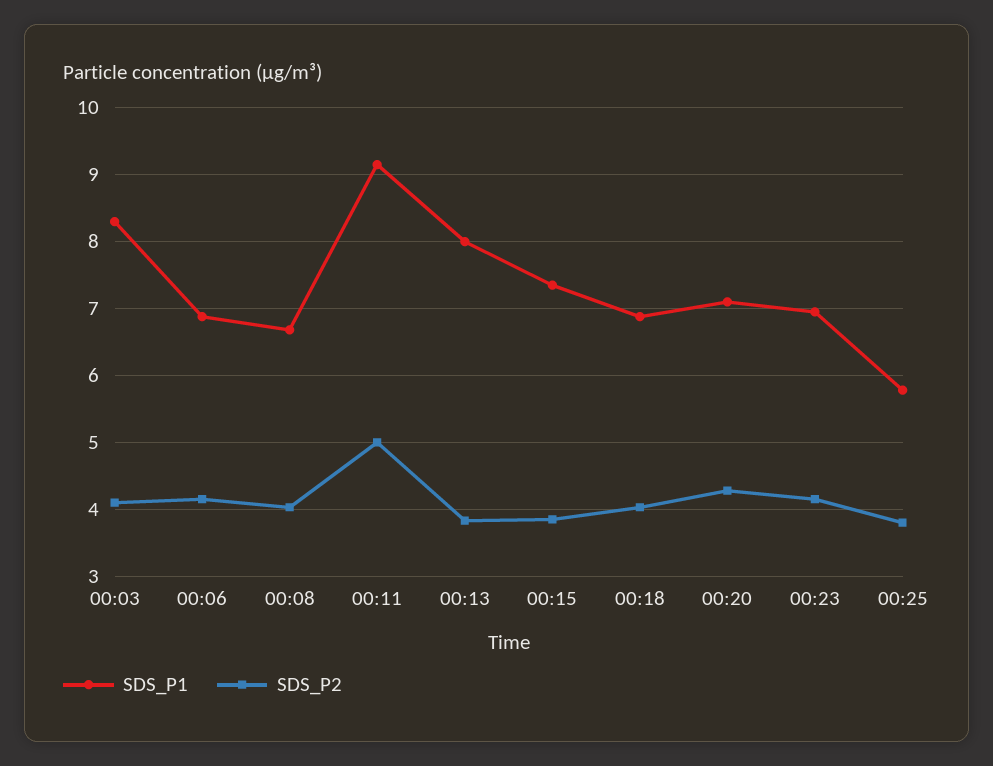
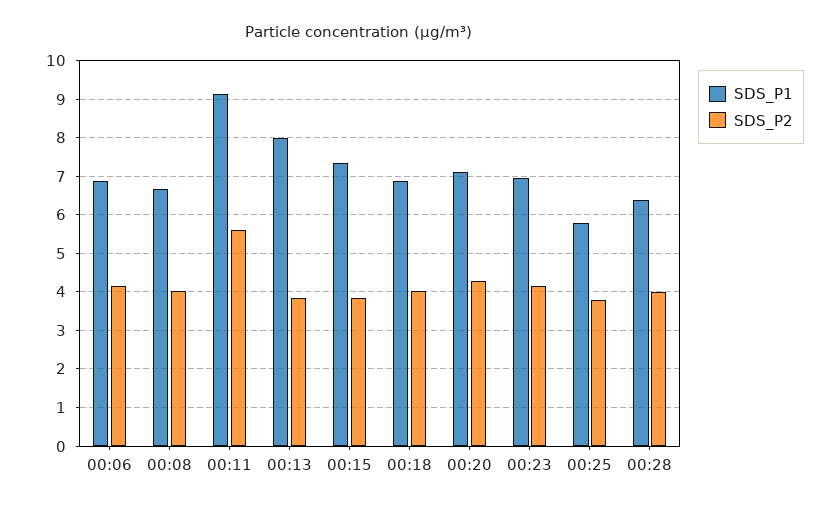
SDS_P1, 00:03: 8.3 -> none
SDS_P2, 00:03: 4.1 -> none
SDS_P2, 00:11: 5 -> 5.6
SDS_P1, 00:28: none -> 6.4
SDS_P2, 00:28: none -> 4

